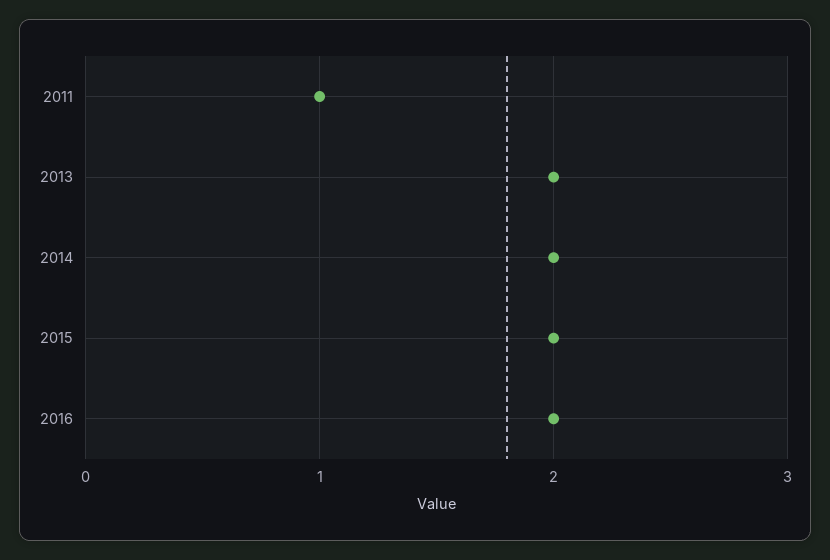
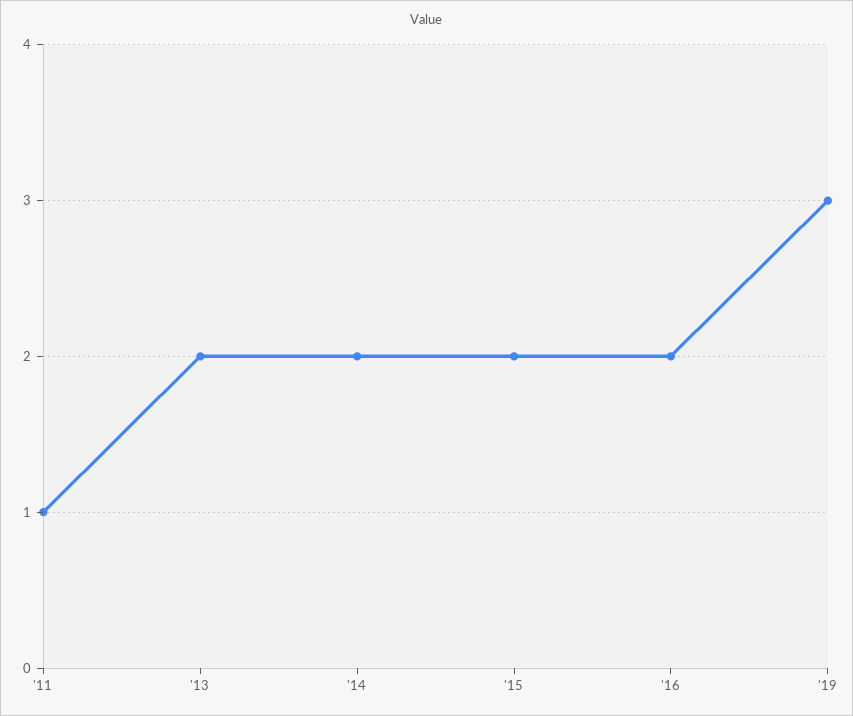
'19: none -> 3

